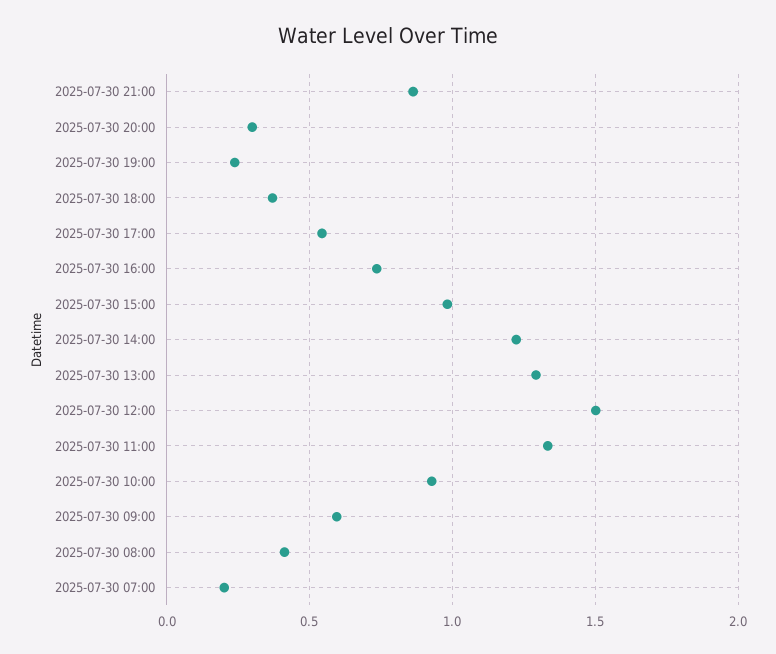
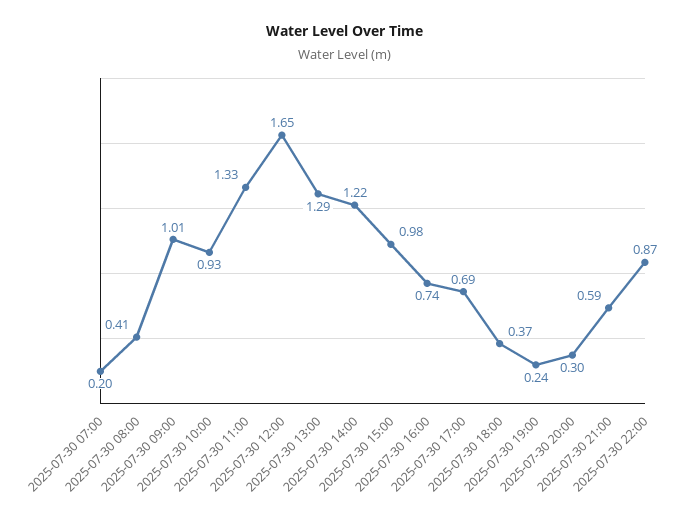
2025-07-30 21:00: 0.85 -> 0.59
2025-07-30 17:00: 0.55 -> 0.69
2025-07-30 12:00: 1.5 -> 1.65
2025-07-30 09:00: 0.6 -> 1.01
2025-07-30 22:00: none -> 0.87

